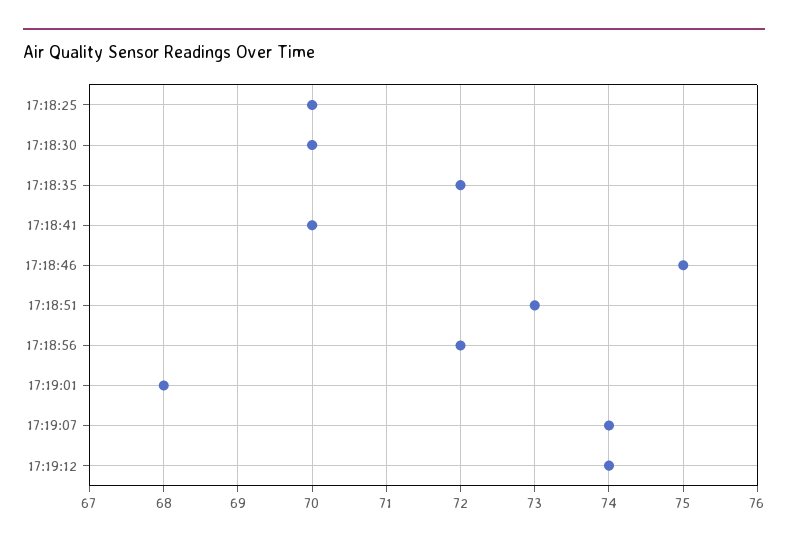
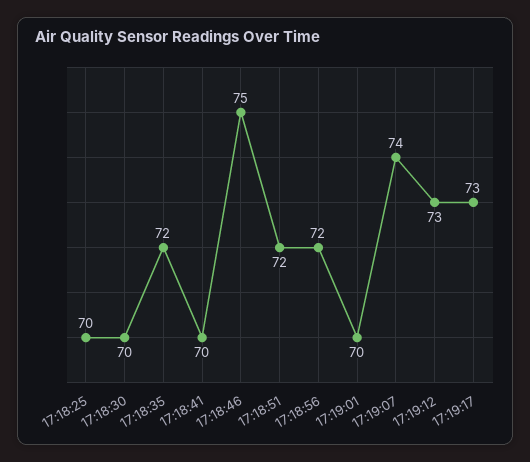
17:18:51: 73 -> 72
17:19:01: 68 -> 70
17:19:12: 74 -> 73
17:19:17: none -> 73

